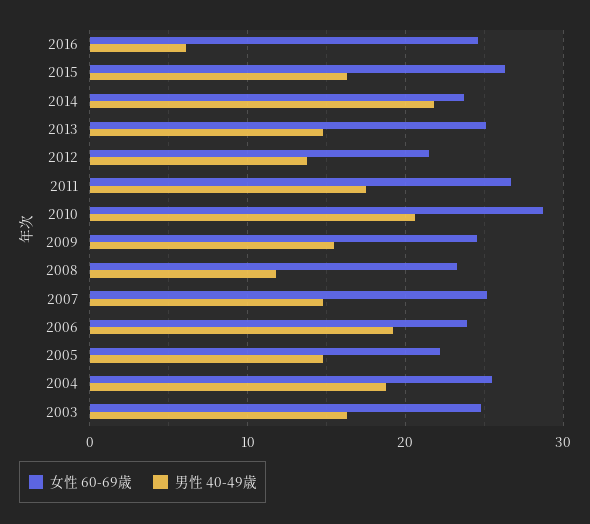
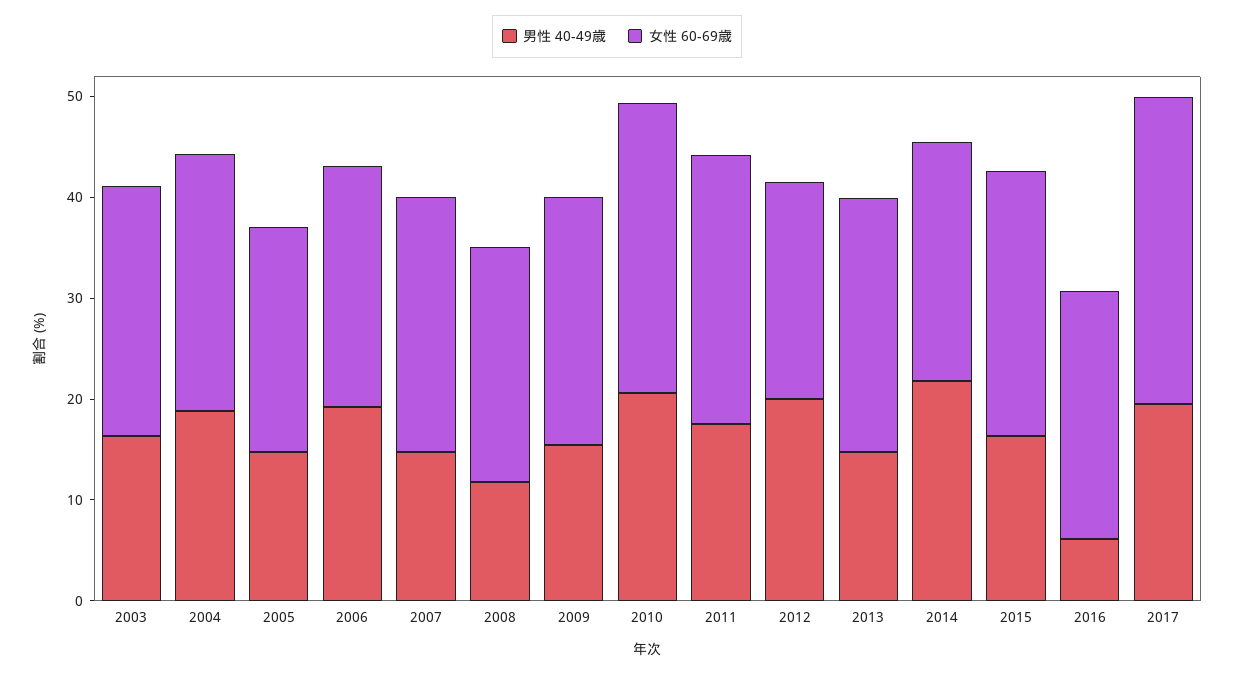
男性 40-49歳, 2012: 14 -> 20
男性 40-49歳, 2017: none -> 20
女性 60-69歳, 2017: none -> 30

